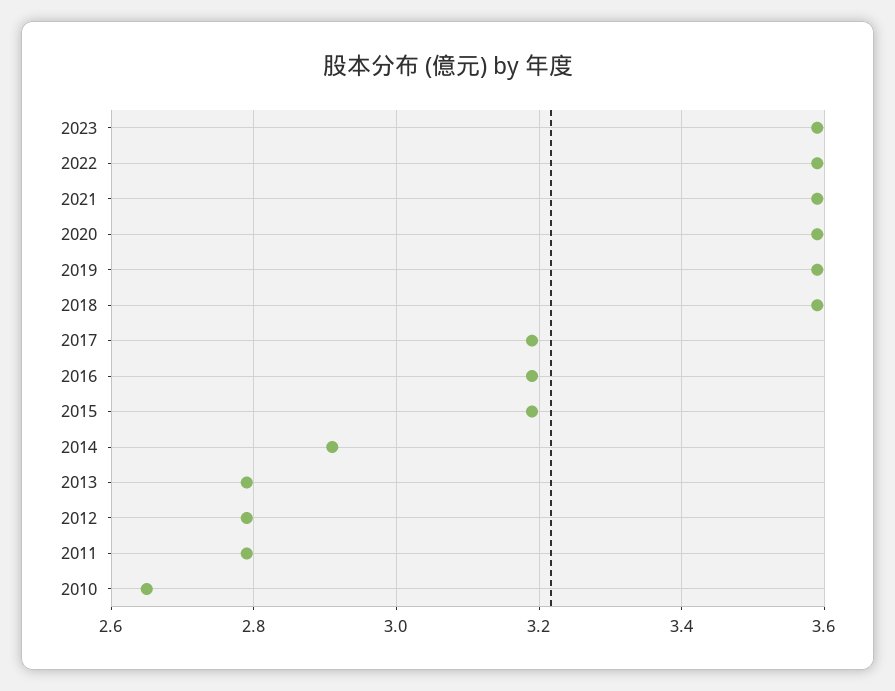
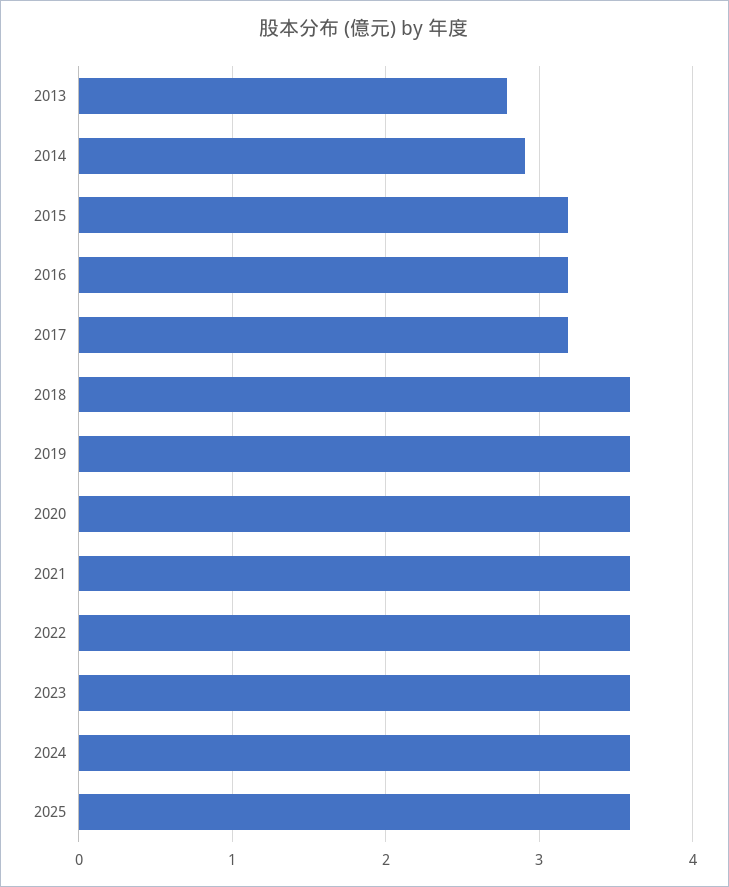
2012: 2.8 -> none
2011: 2.8 -> none
2010: 2.65 -> none
2024: none -> 3.6
2025: none -> 3.6

